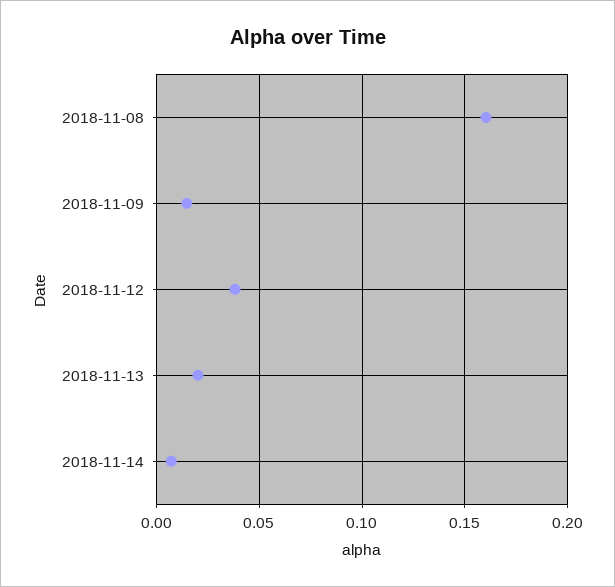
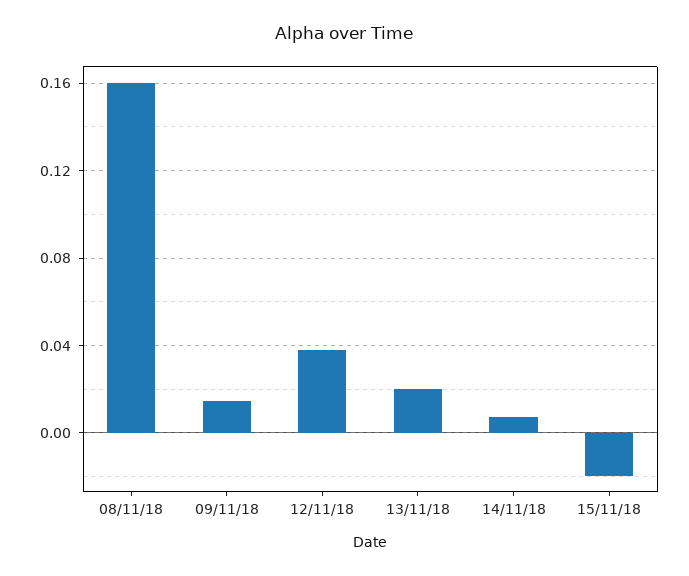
15/11/18: none -> -0.02

